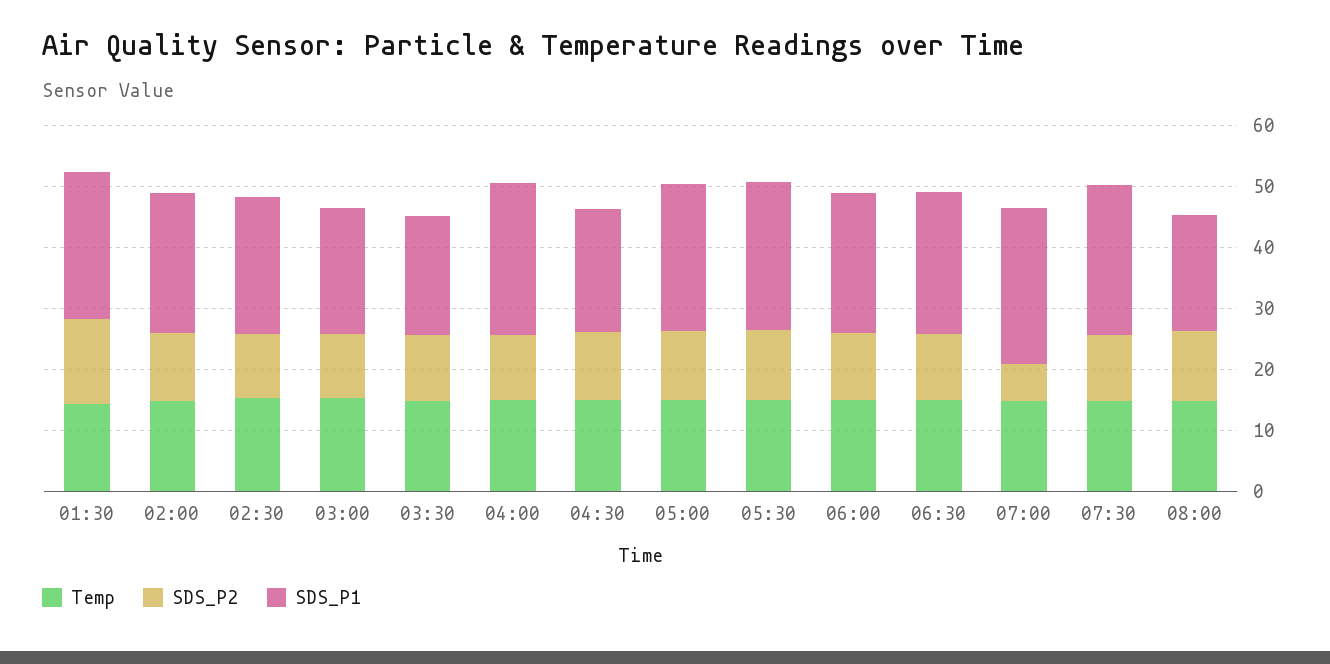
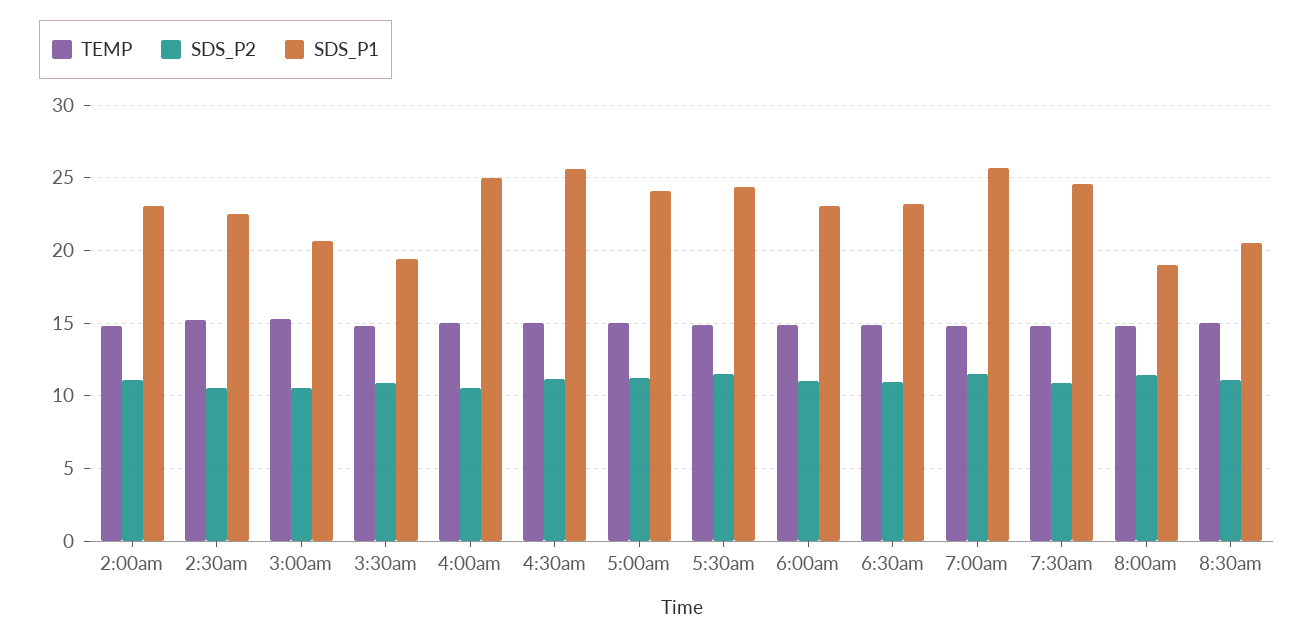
Temp, 01:30: 14 -> none
SDS_P2, 01:30: 14 -> none
SDS_P1, 01:30: 24 -> none
SDS_P1, 04:30: 20 -> 25.5
SDS_P2, 07:00: 6 -> 11.5
Temp, 8:30am: none -> 15
SDS_P2, 8:30am: none -> 11
SDS_P1, 8:30am: none -> 20.5

